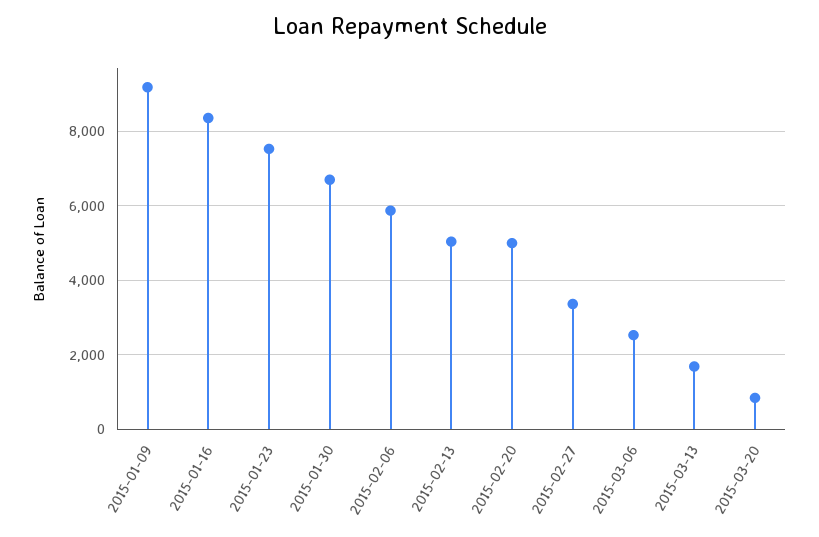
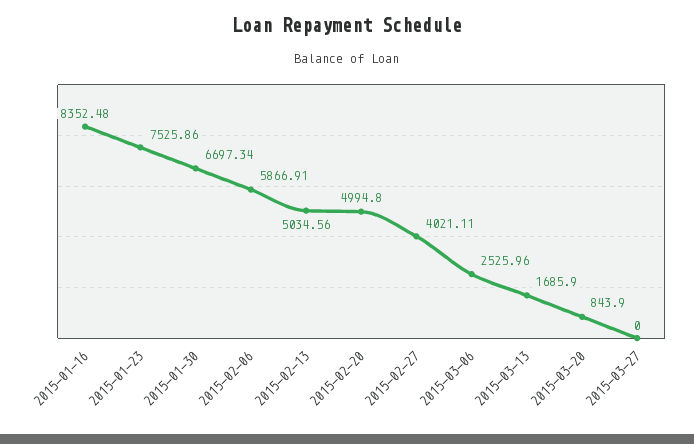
2015-01-09: 9200 -> none
2015-02-27: 3400 -> 4021.11
2015-03-27: none -> 0

